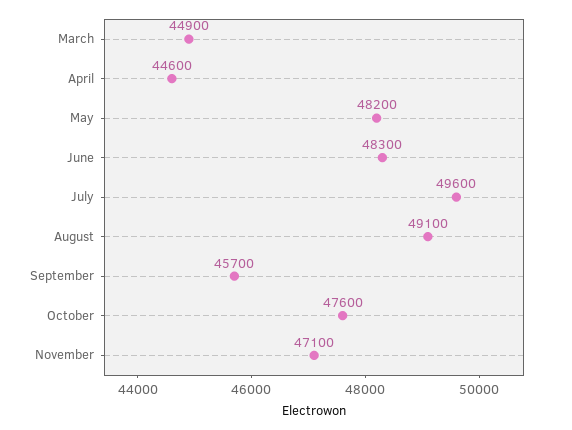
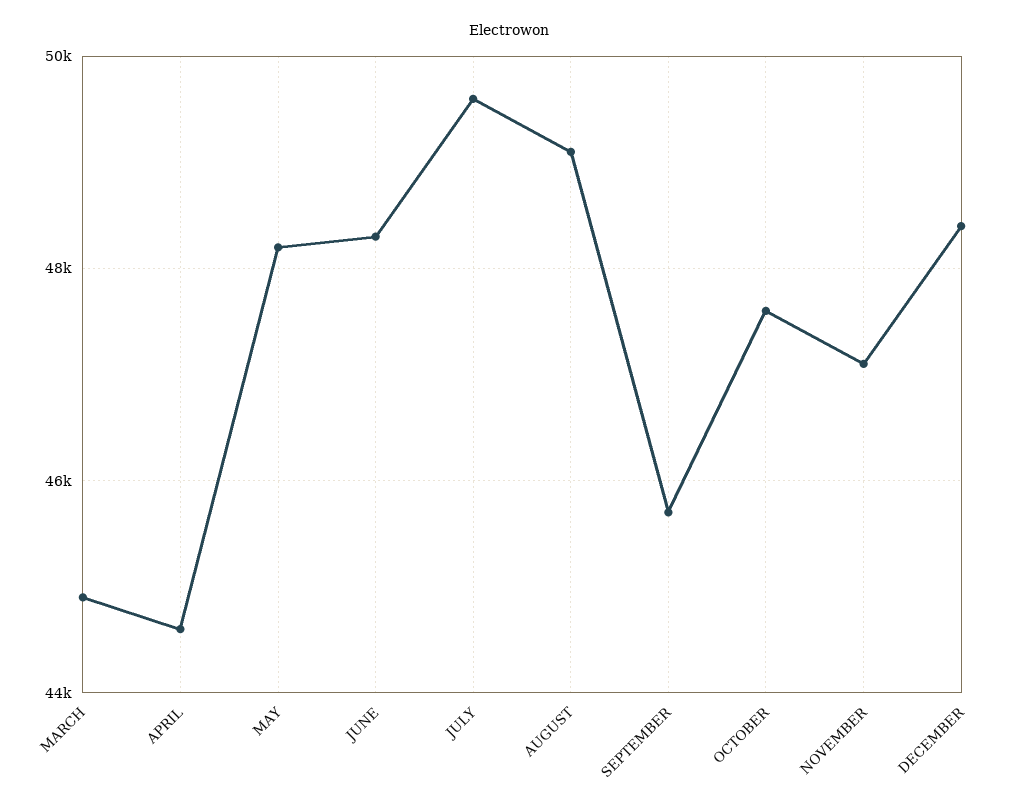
DECEMBER: none -> 48400

